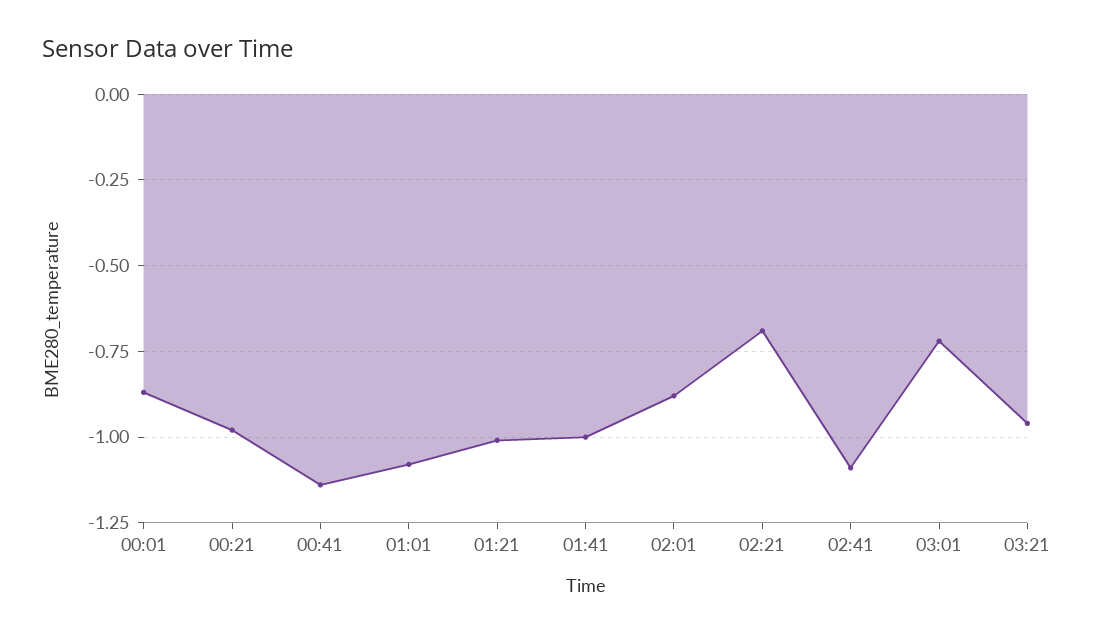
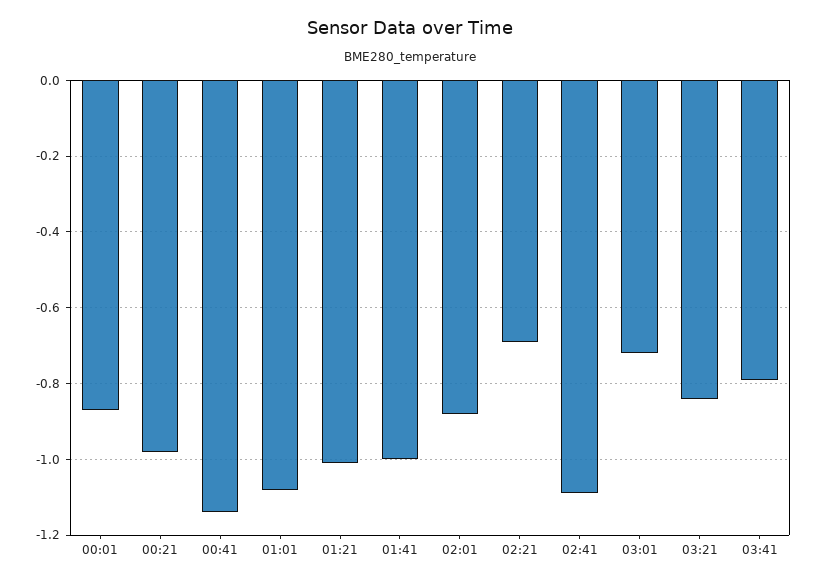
03:21: -0.95 -> -0.85
03:41: none -> -0.8

